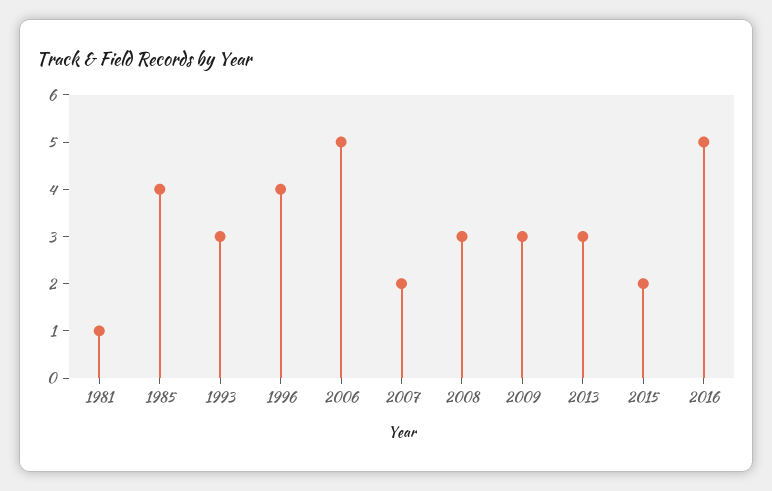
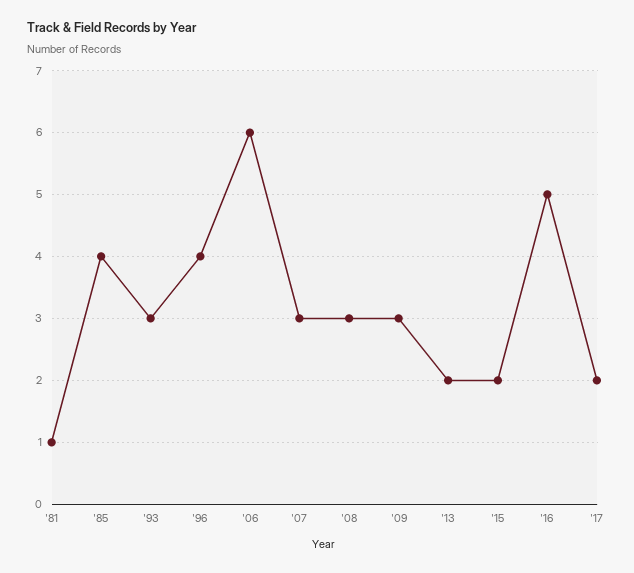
2006: 5 -> 6
2007: 2 -> 3
2013: 3 -> 2
'17: none -> 2

